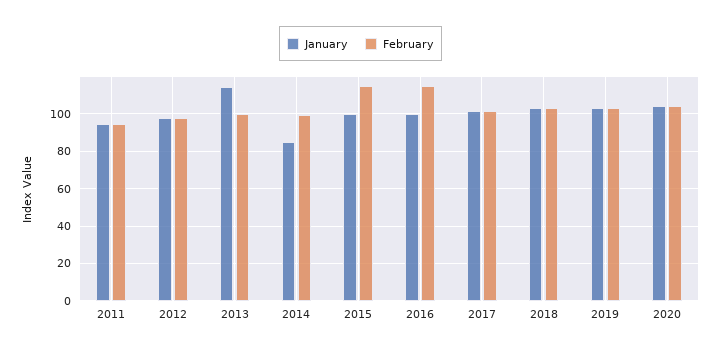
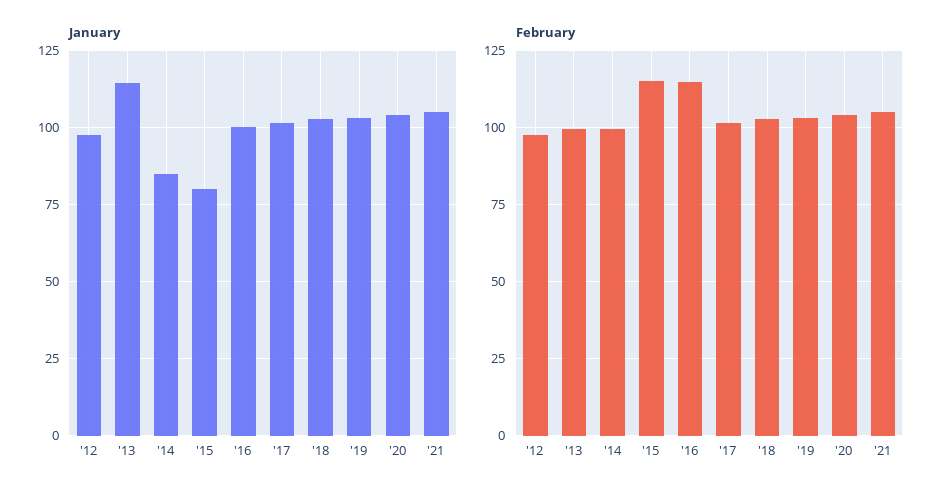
January, 2011: 95 -> none
February, 2011: 95 -> none
January, 2015: 100 -> 80
January, '21: none -> 105
February, '21: none -> 105

